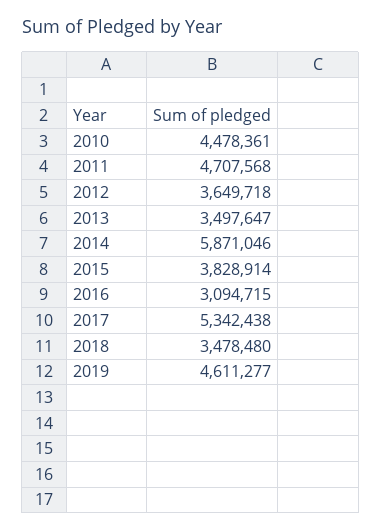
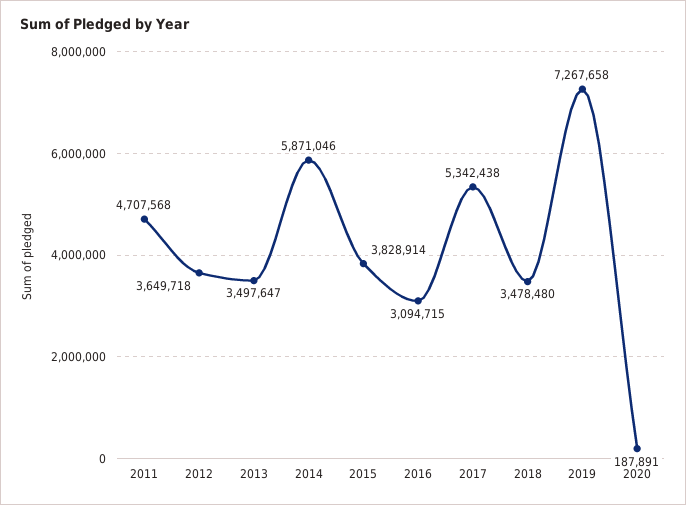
2010: 4478361 -> none
2019: 4611277 -> 7267658
2020: none -> 187891

